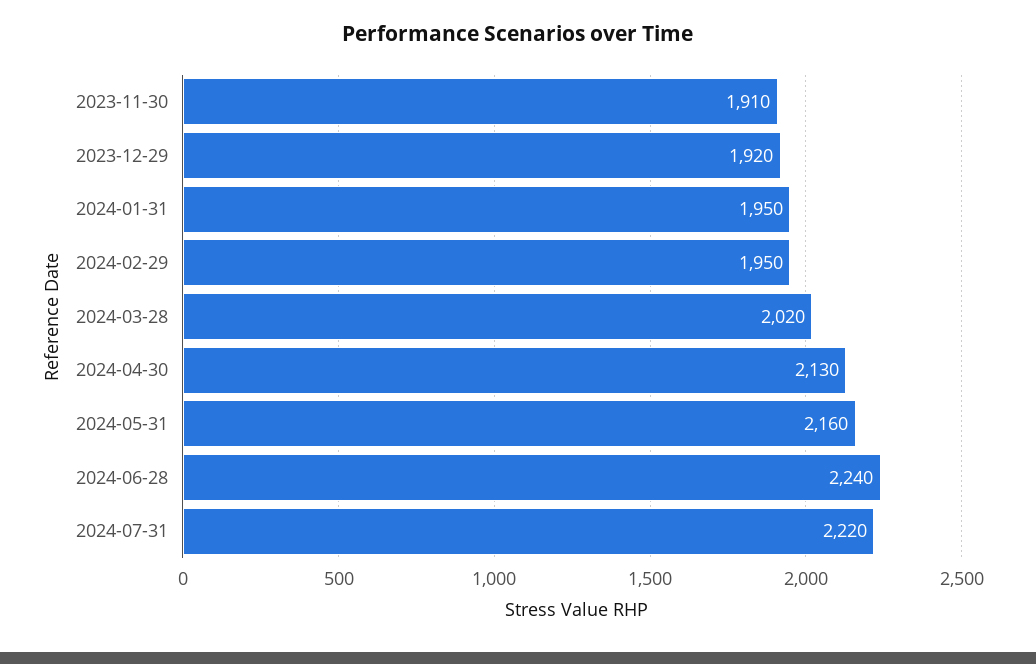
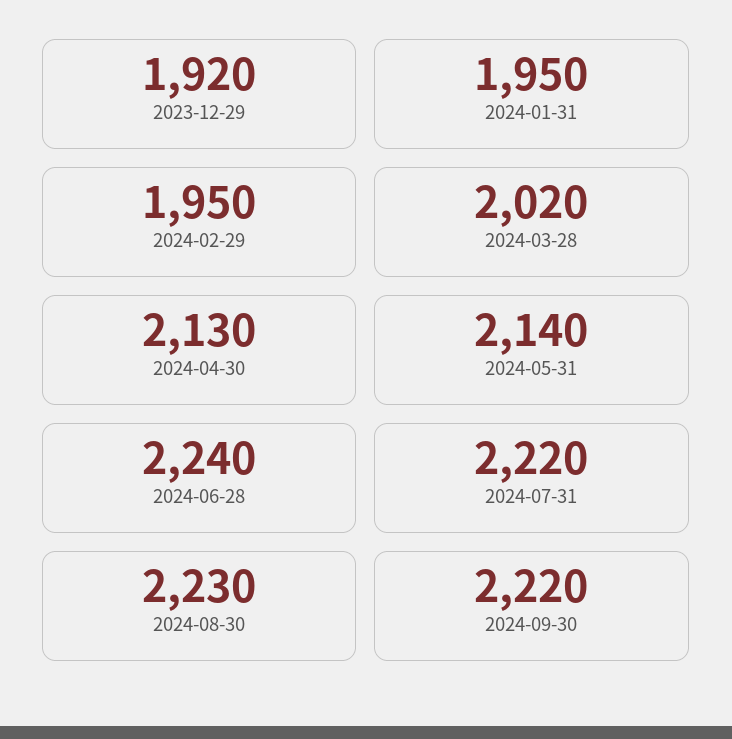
2023-11-30: 1910 -> none
2024-05-31: 2160 -> 2140
2024-08-30: none -> 2230
2024-09-30: none -> 2220

